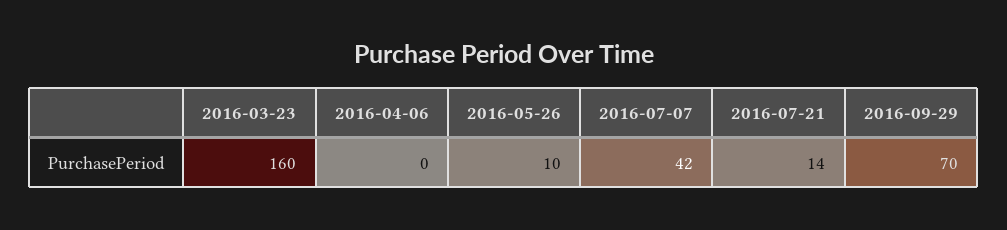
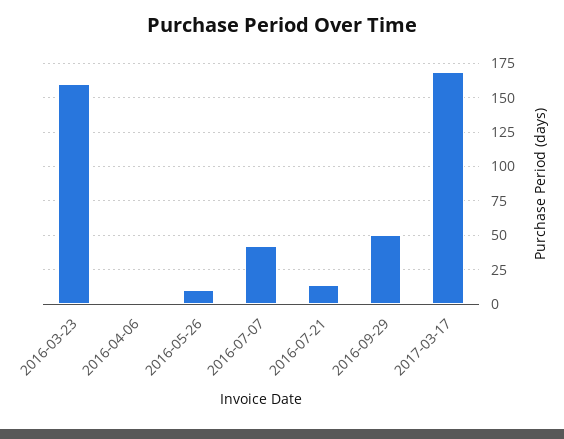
2016-09-29: 70 -> 50
2017-03-17: none -> 170

